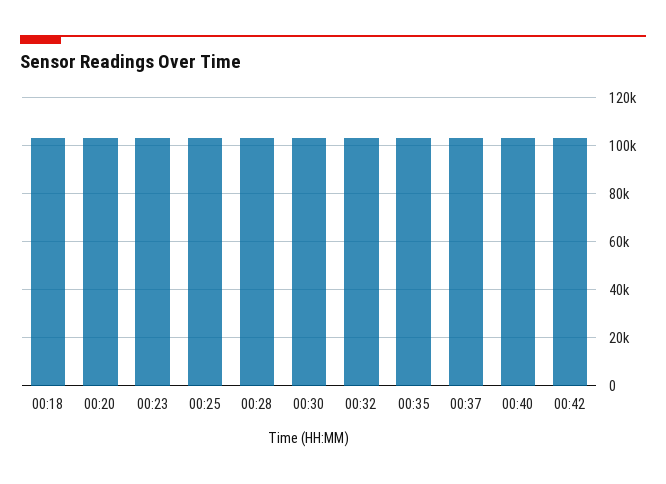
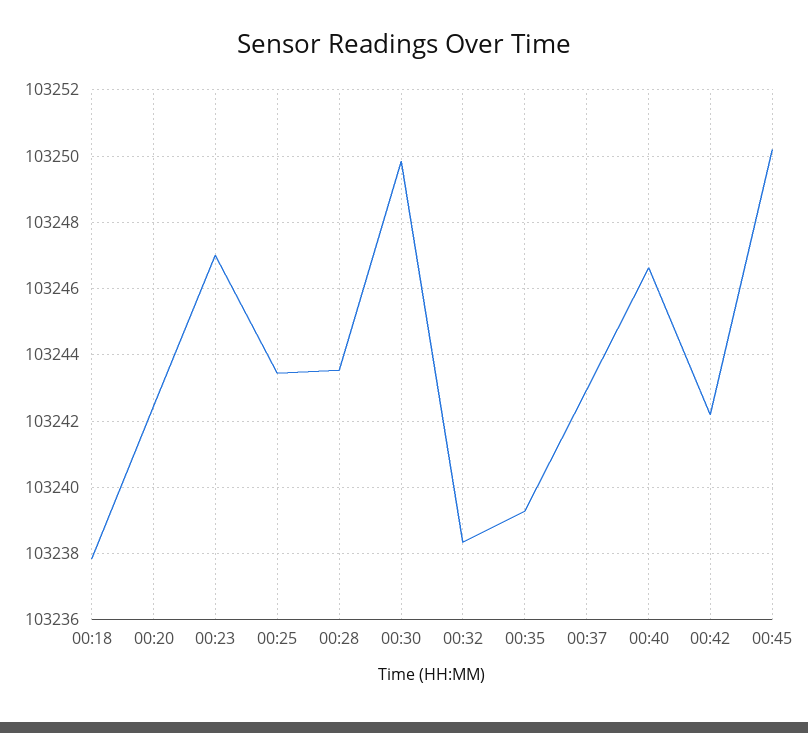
00:45: none -> 103250.2

